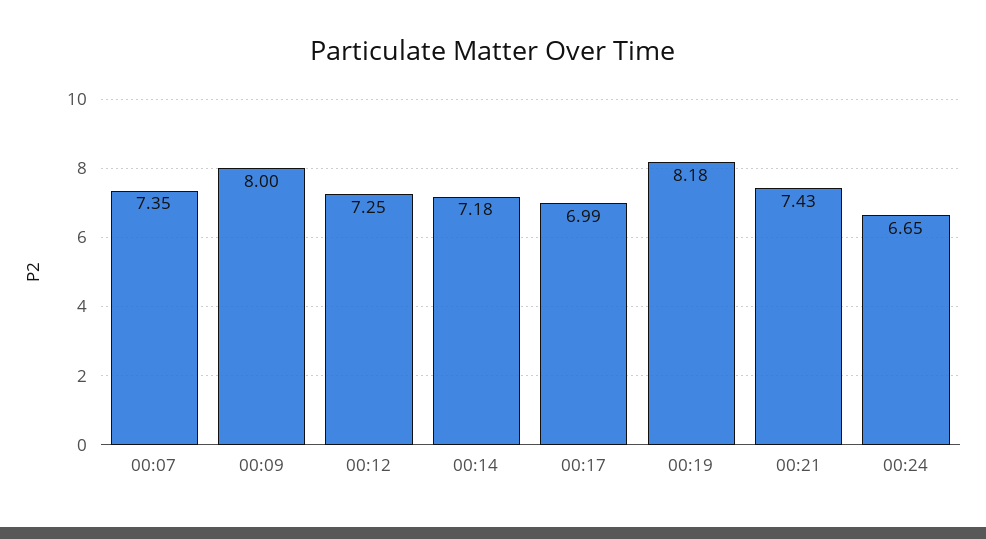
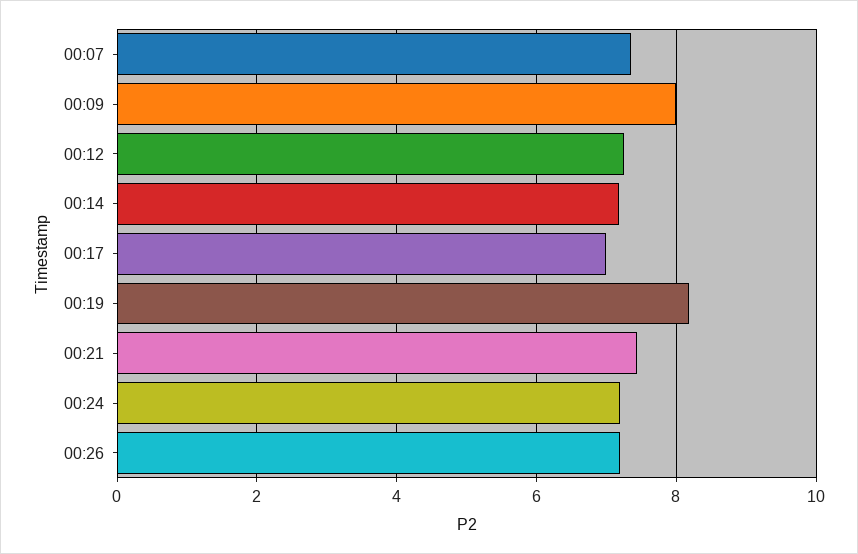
00:24: 6.65 -> 7.2
00:26: none -> 7.2

